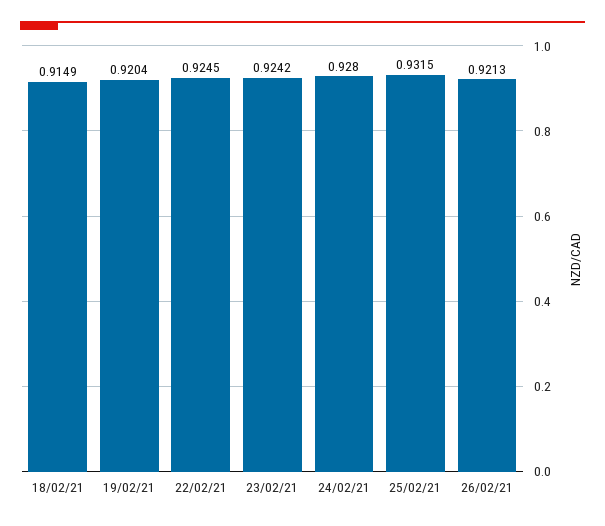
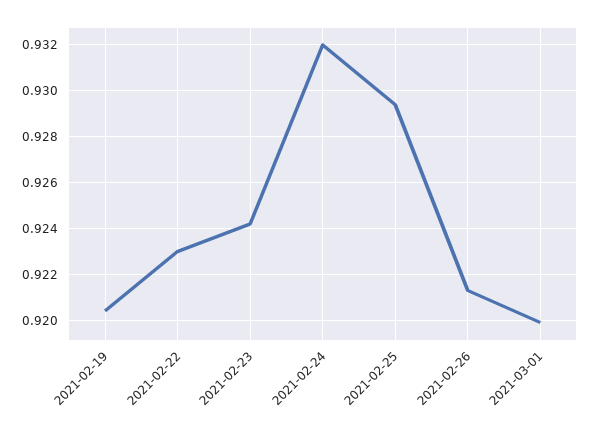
18/02/21: 0.9149 -> none
22/02/21: 0.9245 -> 0.923
24/02/21: 0.928 -> 0.932
25/02/21: 0.9315 -> 0.9295
2021-03-01: none -> 0.92

